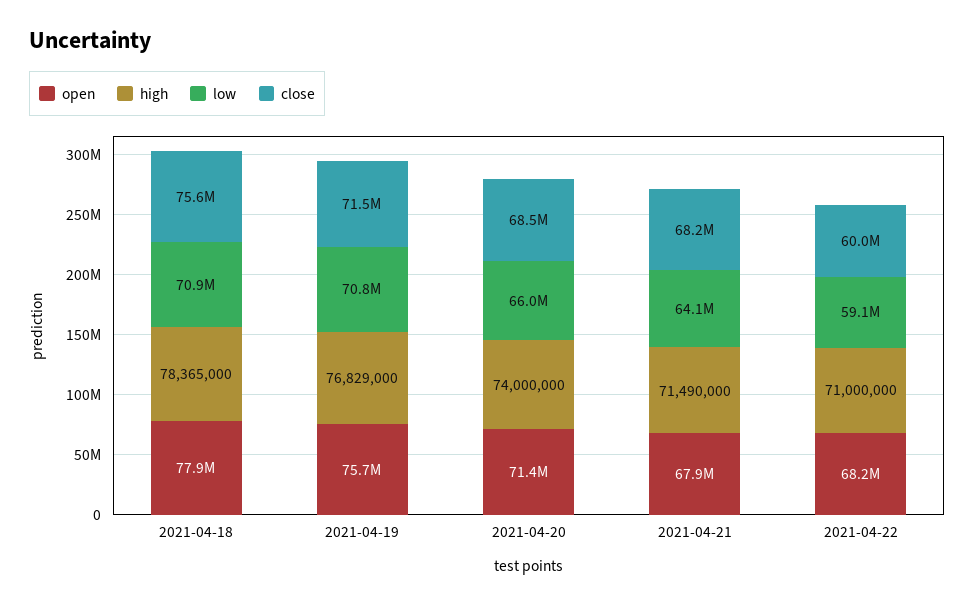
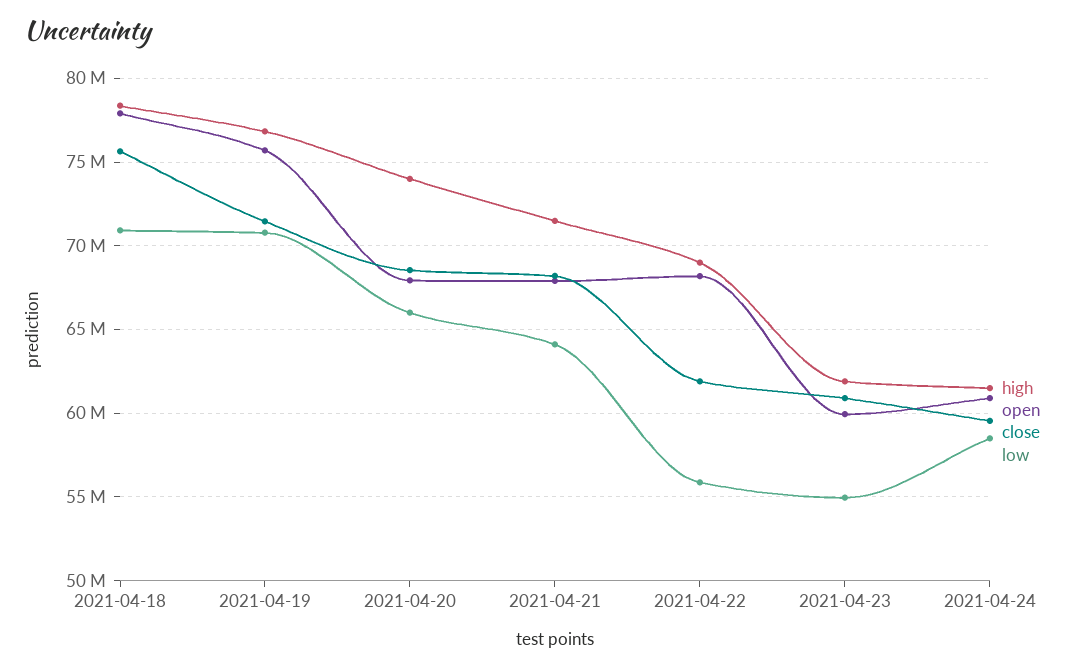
open, 2021-04-20: 71400000 -> 68000000
high, 2021-04-22: 71000000 -> 69000000
low, 2021-04-22: 59100000 -> 56000000
close, 2021-04-22: 60000000 -> 62000000
high, 2021-04-23: none -> 62000000
open, 2021-04-23: none -> 60000000
close, 2021-04-23: none -> 61000000
low, 2021-04-23: none -> 55000000
high, 2021-04-24: none -> 61500000
open, 2021-04-24: none -> 61000000
close, 2021-04-24: none -> 59500000
low, 2021-04-24: none -> 58500000

